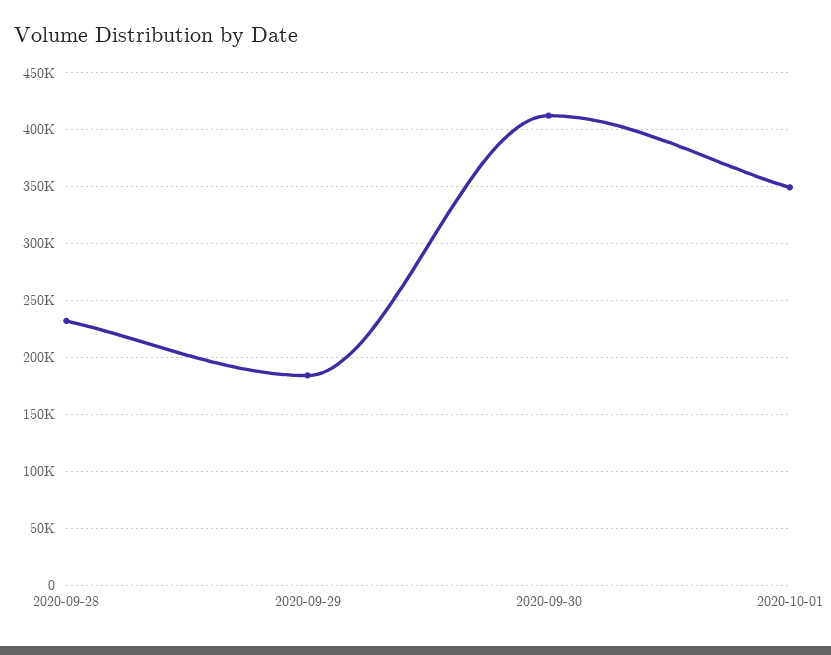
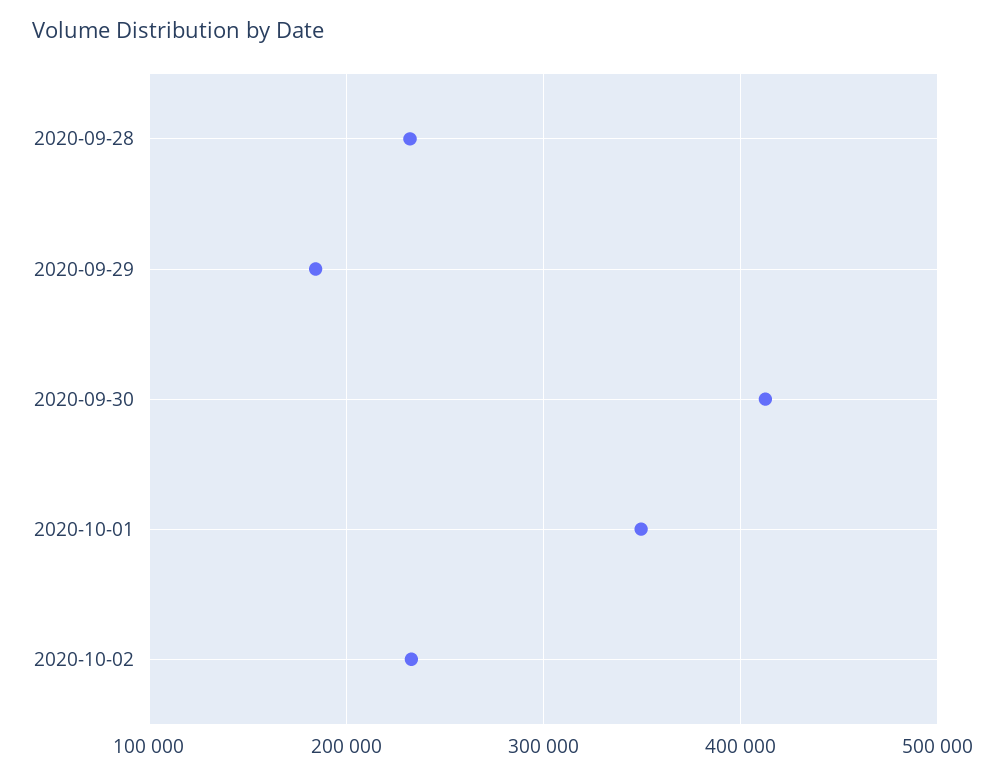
2020-10-02: none -> 230000

